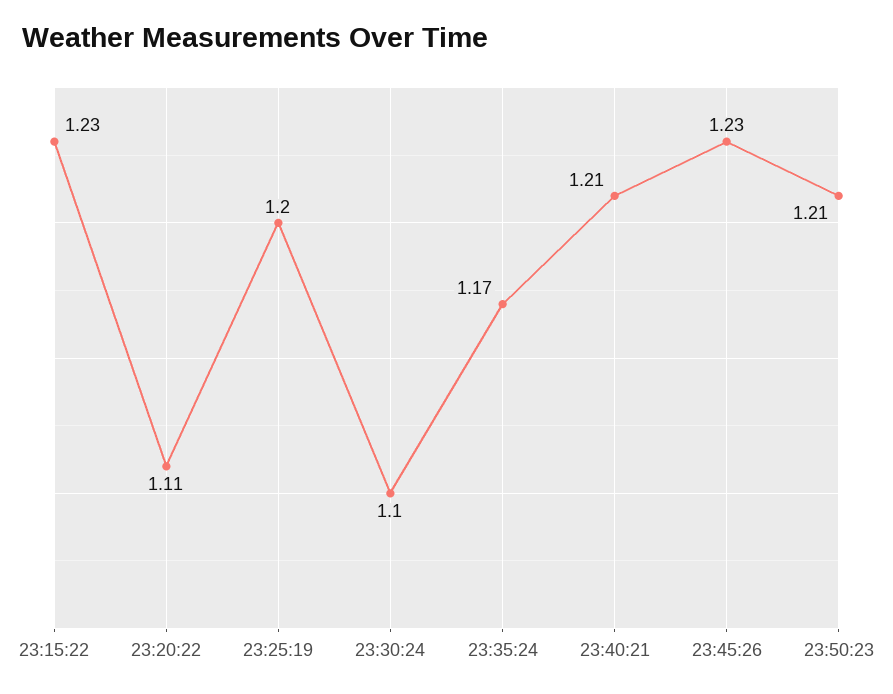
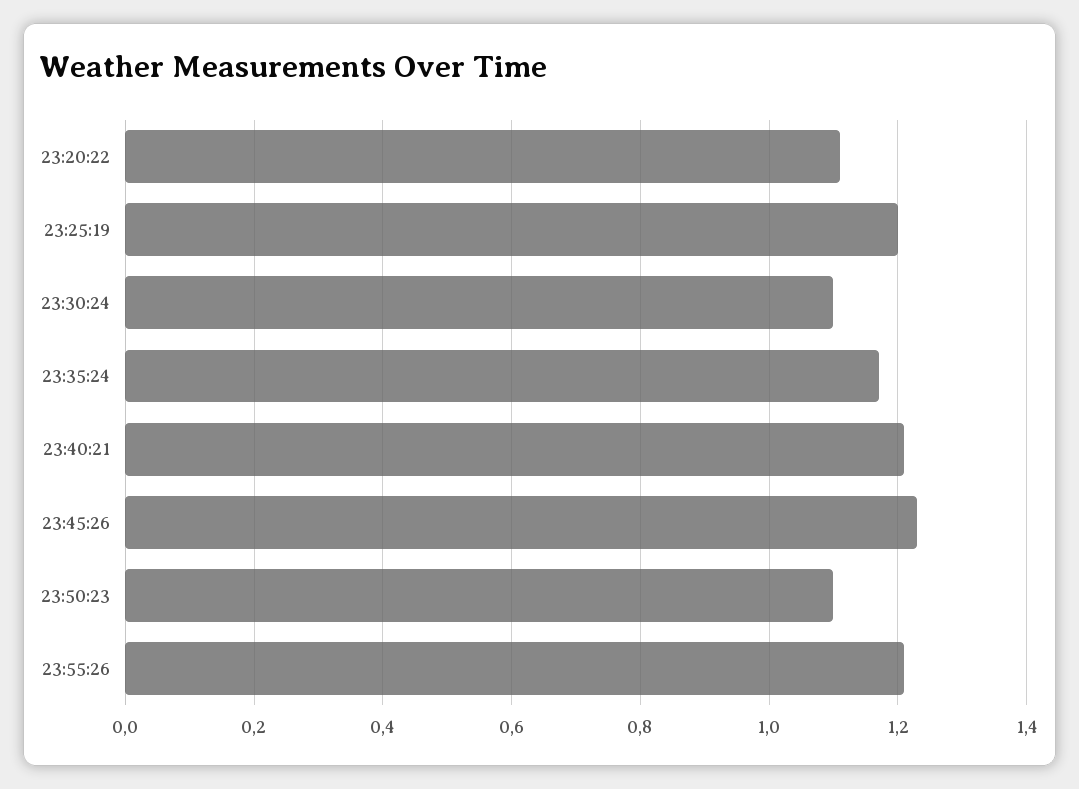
23:15:22: 1.23 -> none
23:50:23: 1.21 -> 1.1
23:55:26: none -> 1.2

